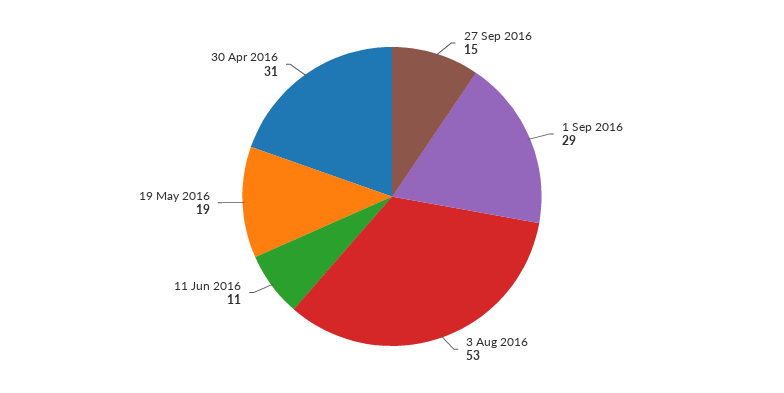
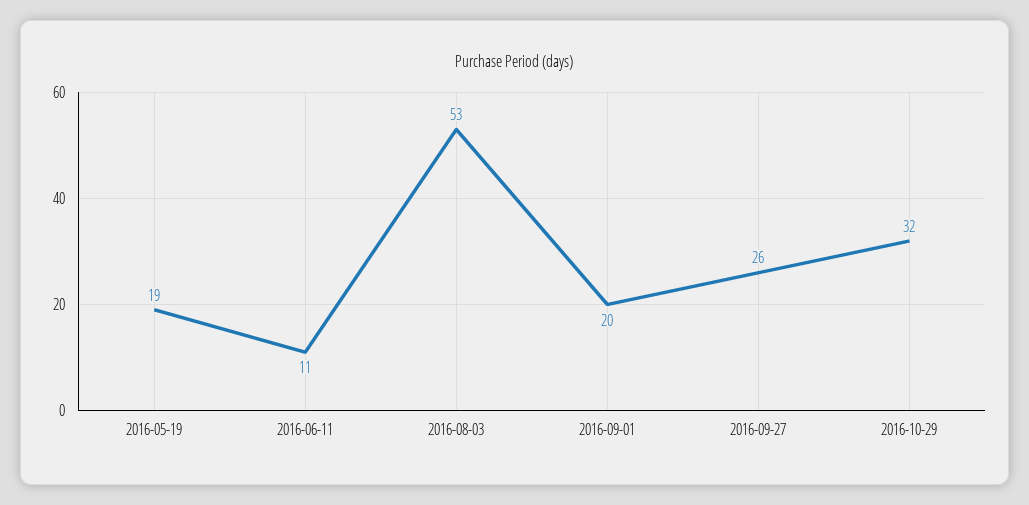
27 Sep 2016: 15 -> 26
1 Sep 2016: 29 -> 20
30 Apr 2016: 31 -> none
2016-10-29: none -> 32

